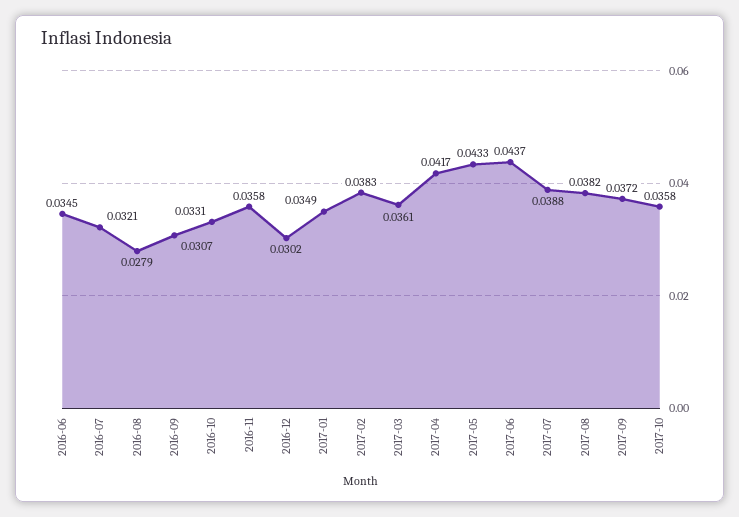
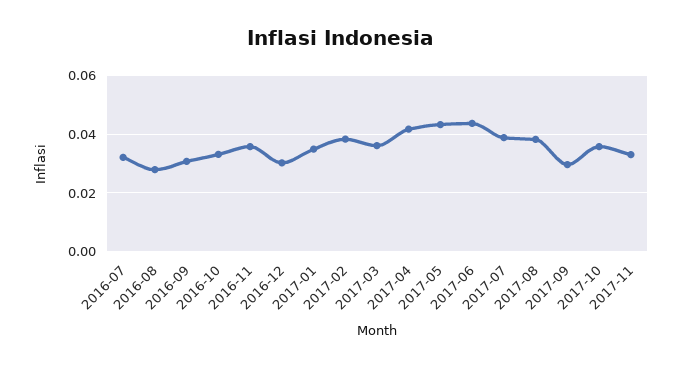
2016-06: 0.0345 -> none
2017-09: 0.0372 -> 0.03
2017-11: none -> 0.0325

